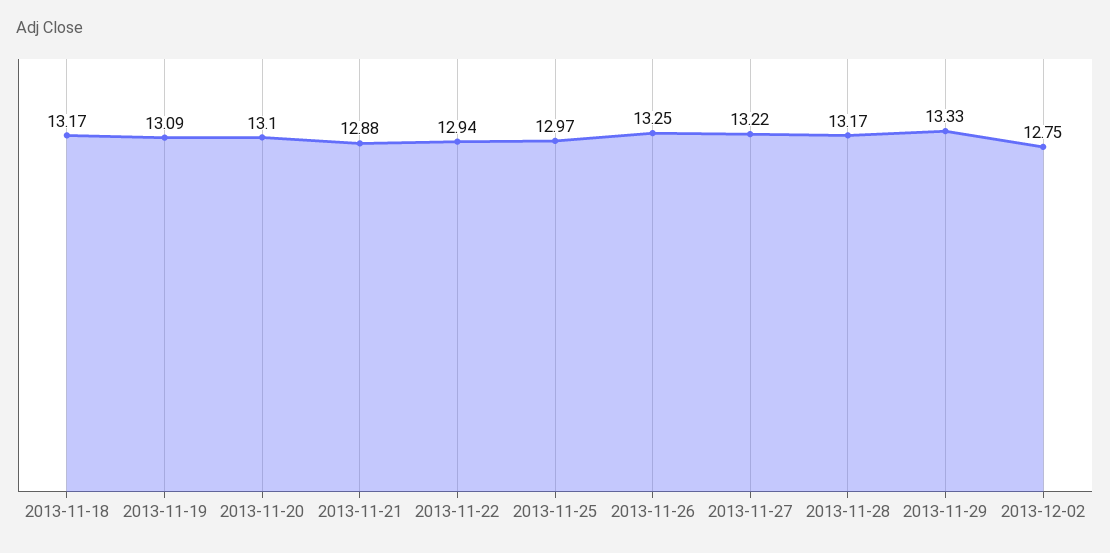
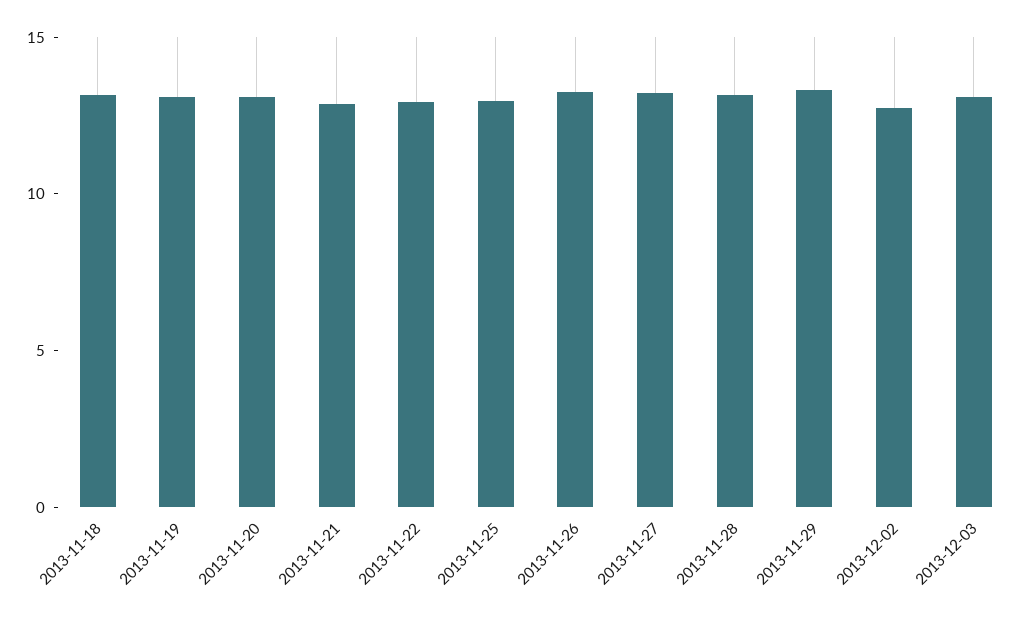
2013-12-03: none -> 13

